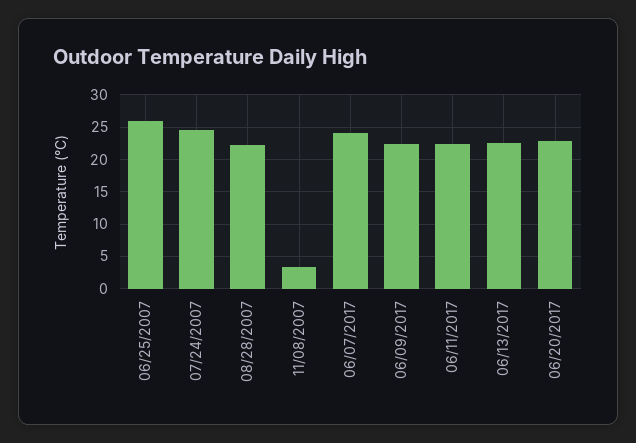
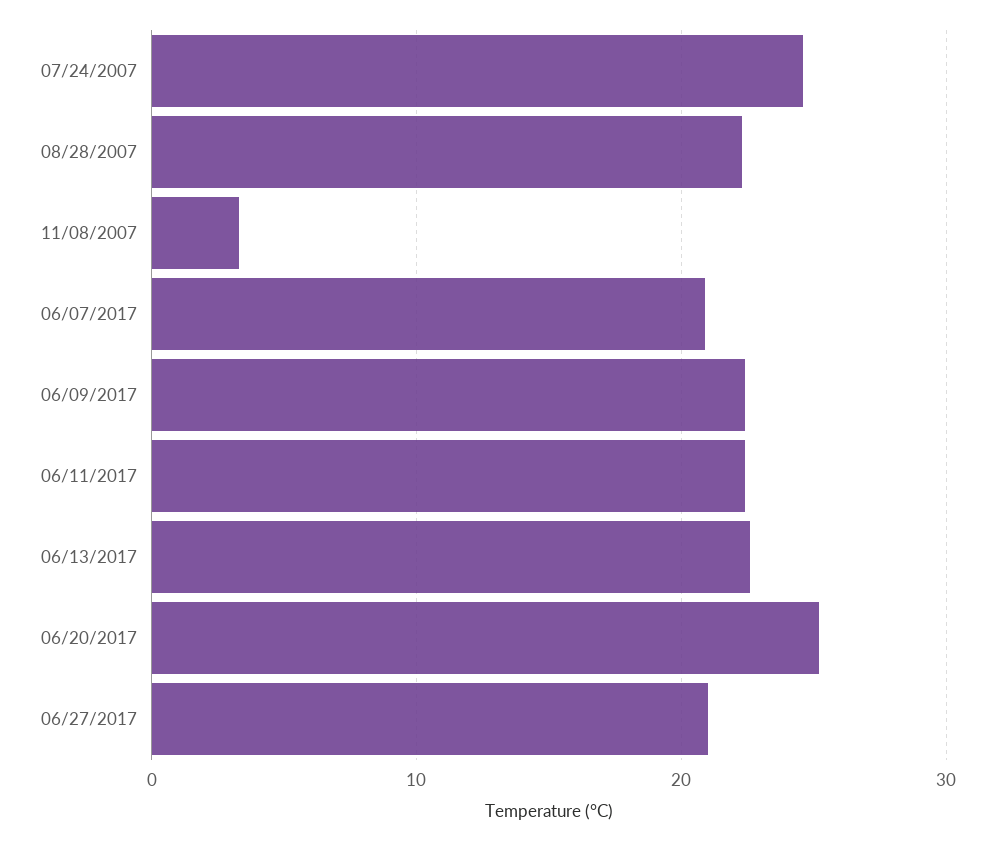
06/25/2007: 26 -> none
06/07/2017: 24 -> 21
06/20/2017: 23 -> 25
06/27/2017: none -> 21

